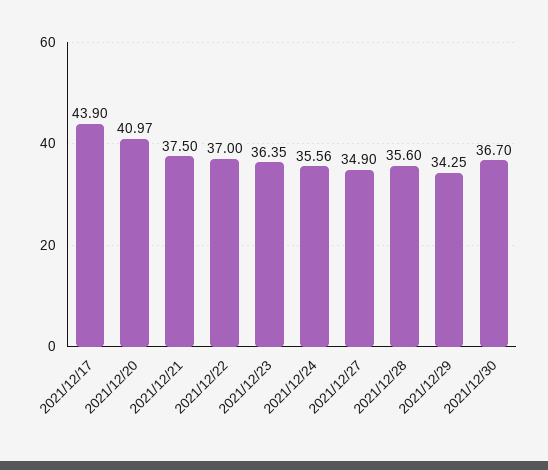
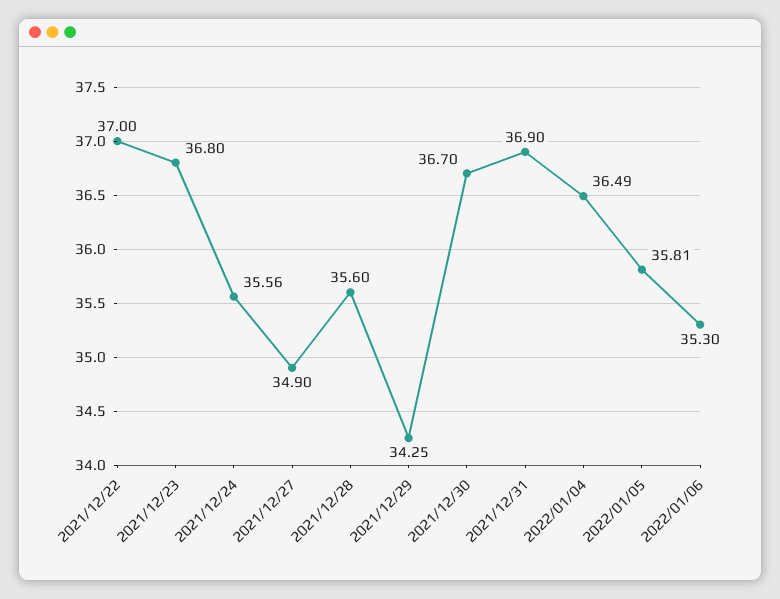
2021/12/17: 43.9 -> none
2021/12/20: 40.97 -> none
2021/12/21: 37.5 -> none
2021/12/23: 36.35 -> 36.8
2021/12/31: none -> 36.9
2022/01/04: none -> 36.49
2022/01/05: none -> 35.81
2022/01/06: none -> 35.3

